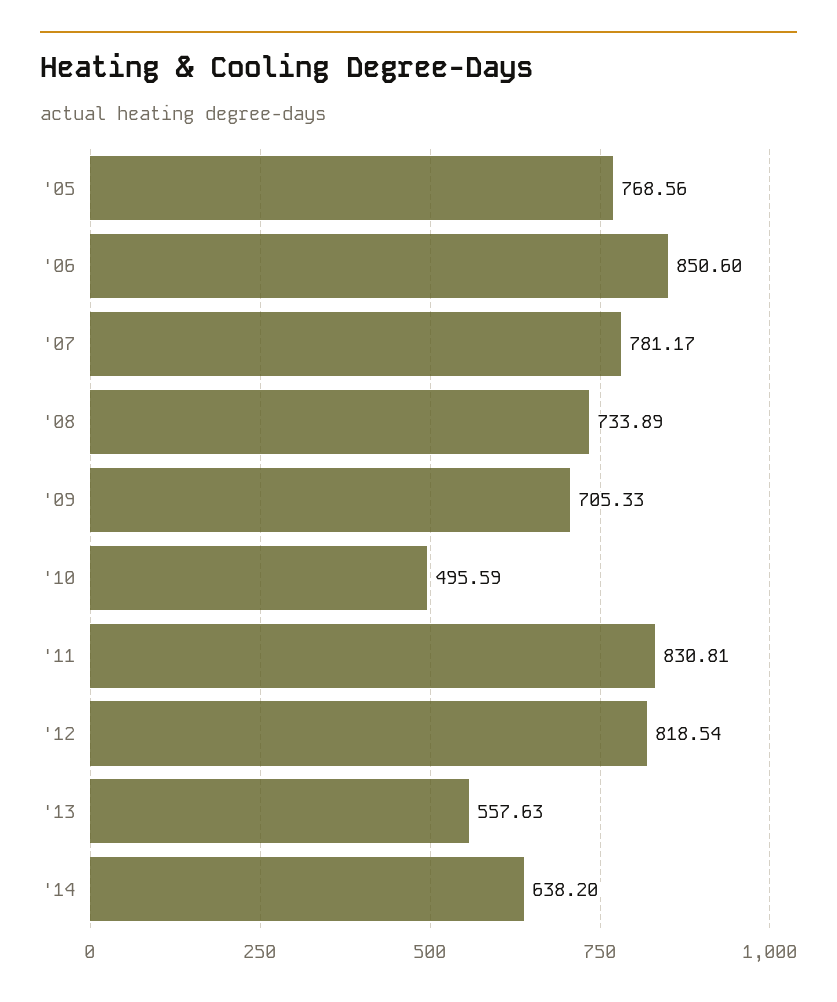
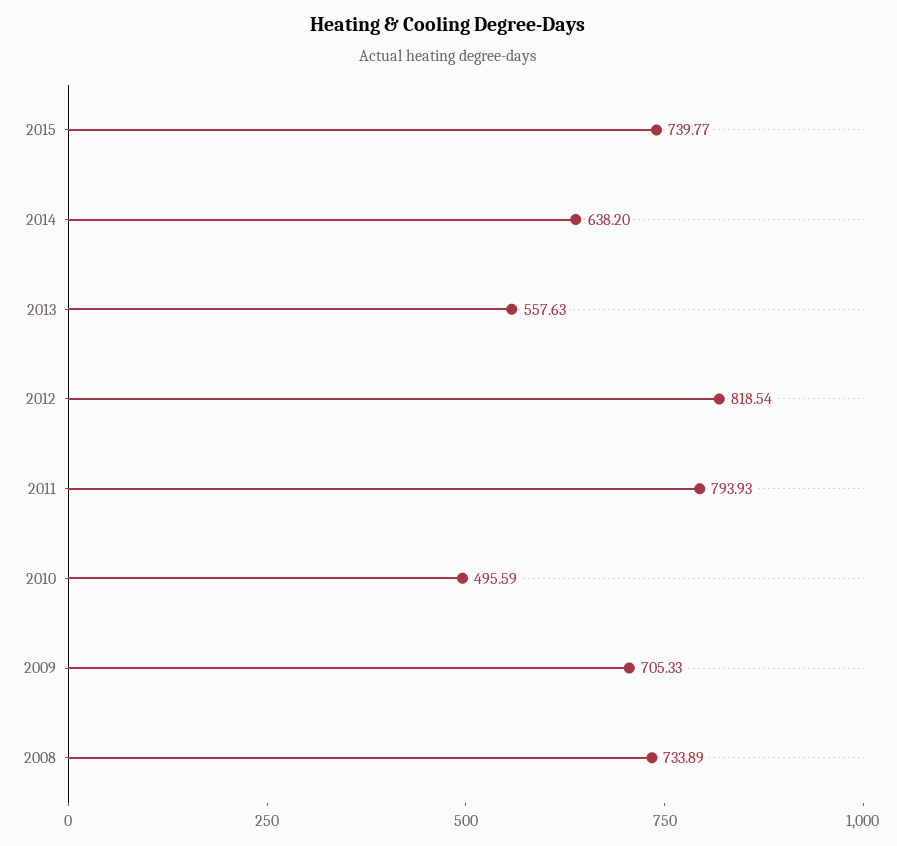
'05: 768.56 -> none
'06: 850.6 -> none
'07: 781.17 -> none
'11: 830.81 -> 793.93
2015: none -> 739.77

